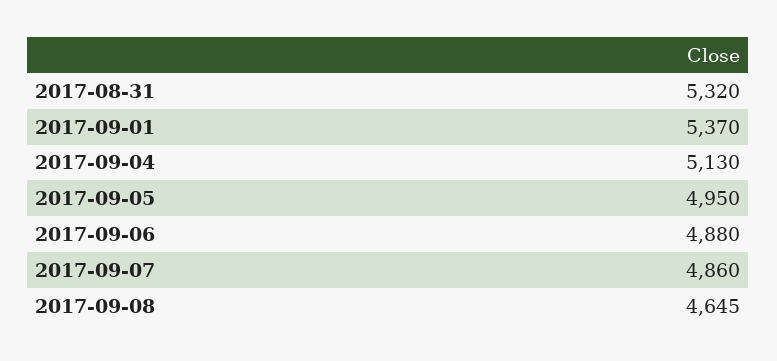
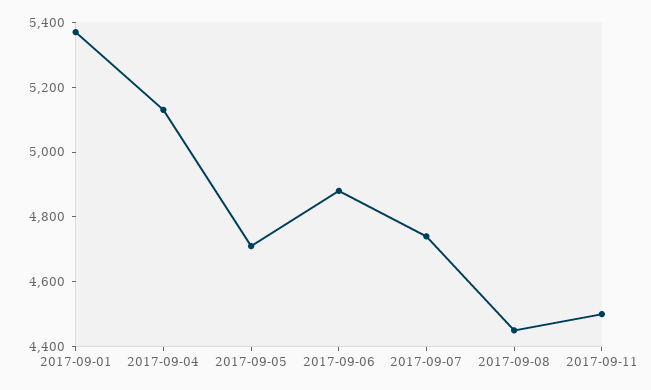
2017-08-31: 5320 -> none
2017-09-05: 4950 -> 4700
2017-09-07: 4860 -> 4750
2017-09-08: 4645 -> 4450
2017-09-11: none -> 4500

